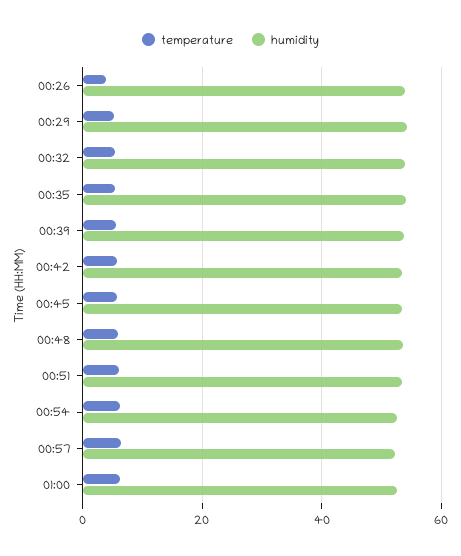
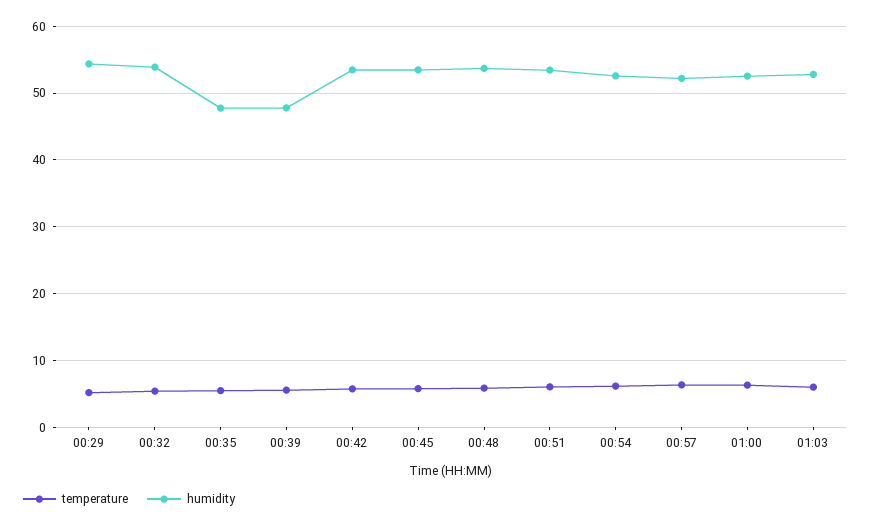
temperature, 00:26: 4 -> none
humidity, 00:26: 54 -> none
humidity, 00:35: 54 -> 48
humidity, 00:39: 54 -> 48
temperature, 01:03: none -> 6
humidity, 01:03: none -> 53

